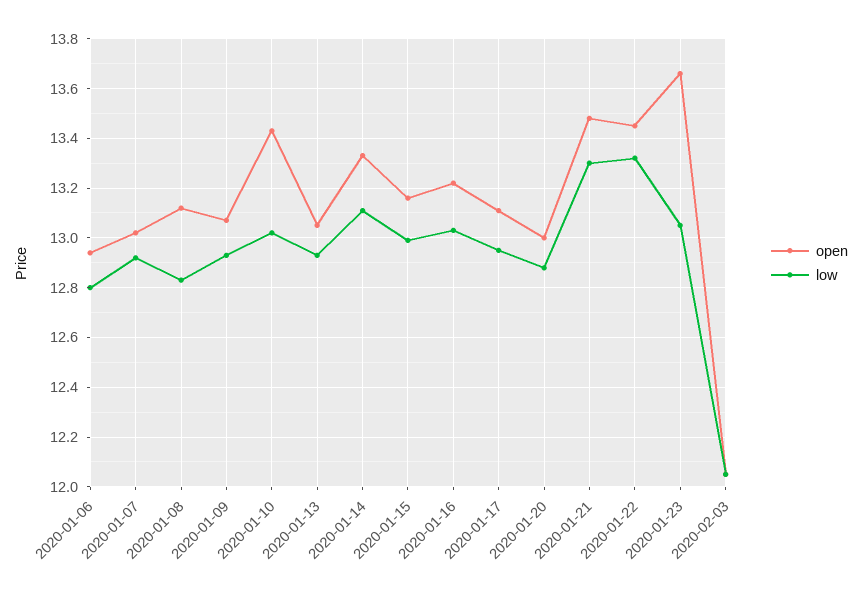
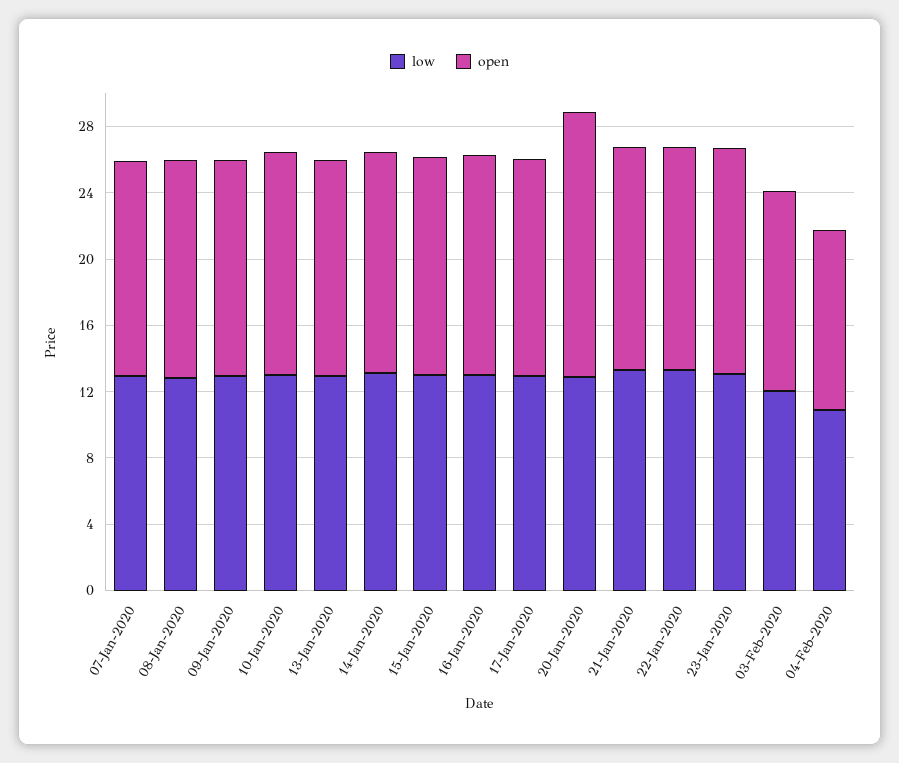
open, 2020-01-06: 12.95 -> none
low, 2020-01-06: 12.8 -> none
open, 2020-01-20: 13 -> 16
low, 04-Feb-2020: none -> 11
open, 04-Feb-2020: none -> 11

